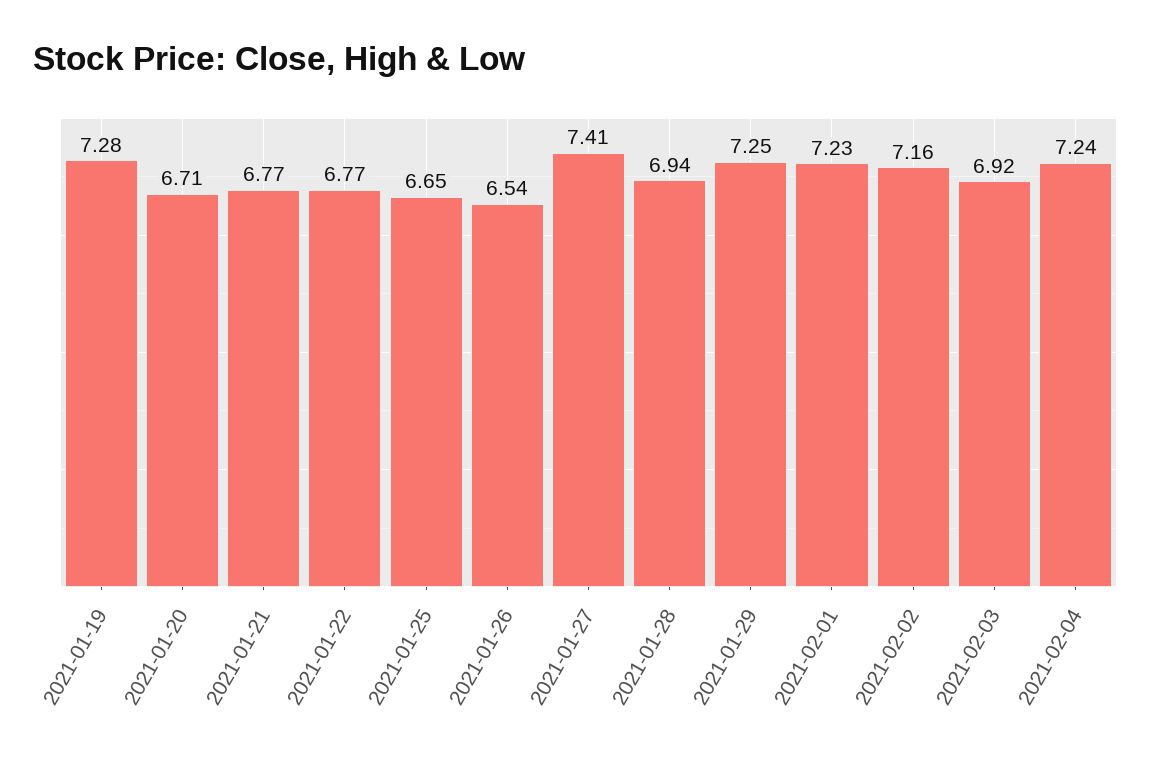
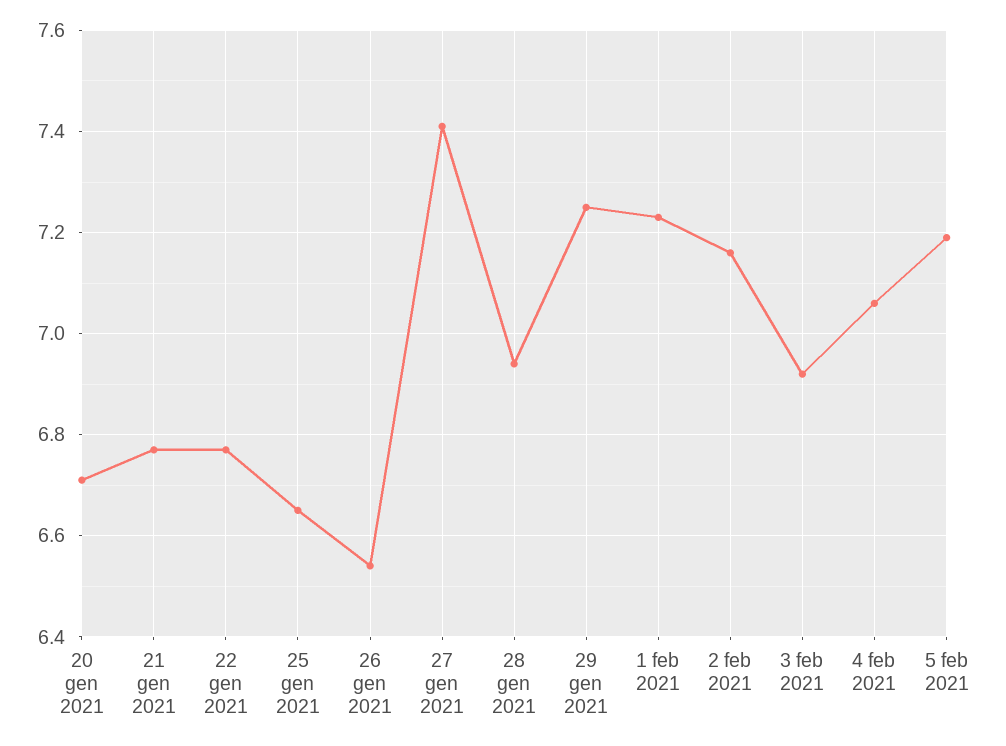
2021-01-19: 7.28 -> none
2021-02-04: 7.24 -> 7.05
5 feb 2021: none -> 7.2

